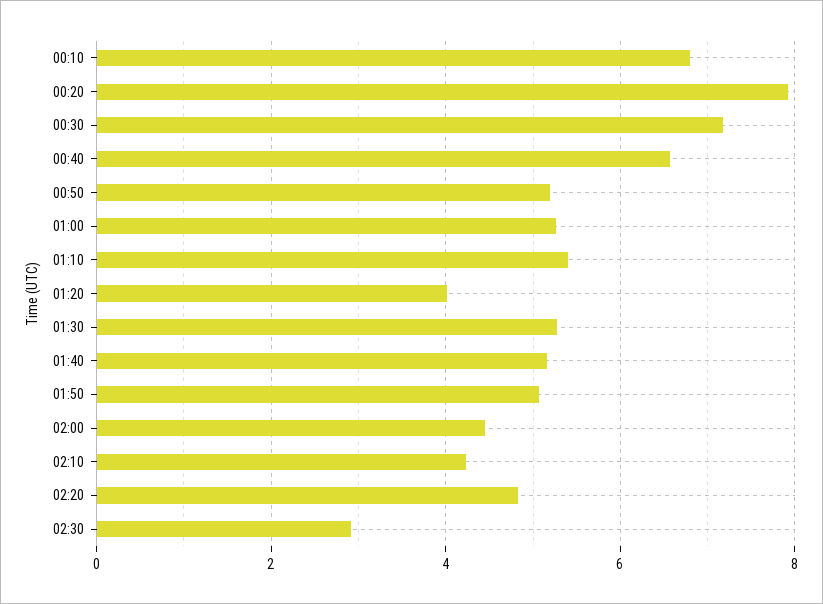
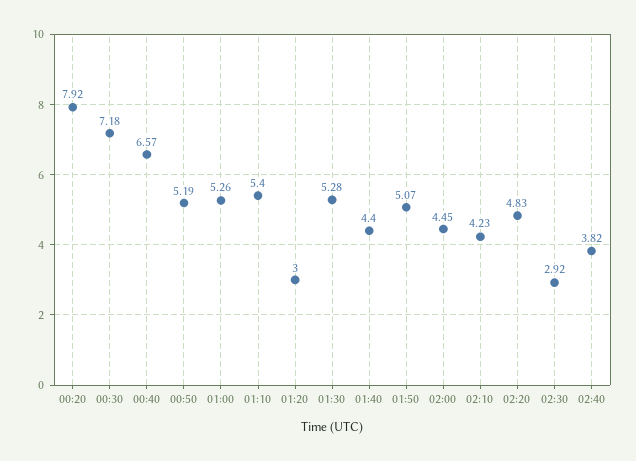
00:10: 6.8 -> none
01:20: 4 -> 3
01:40: 5.2 -> 4.4
02:40: none -> 3.82

